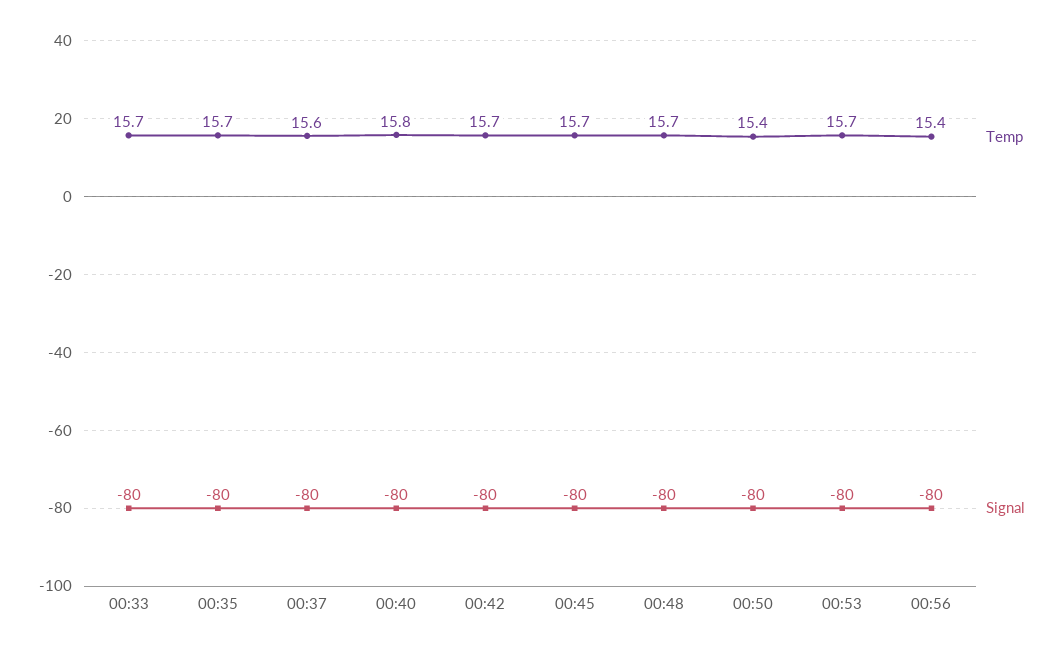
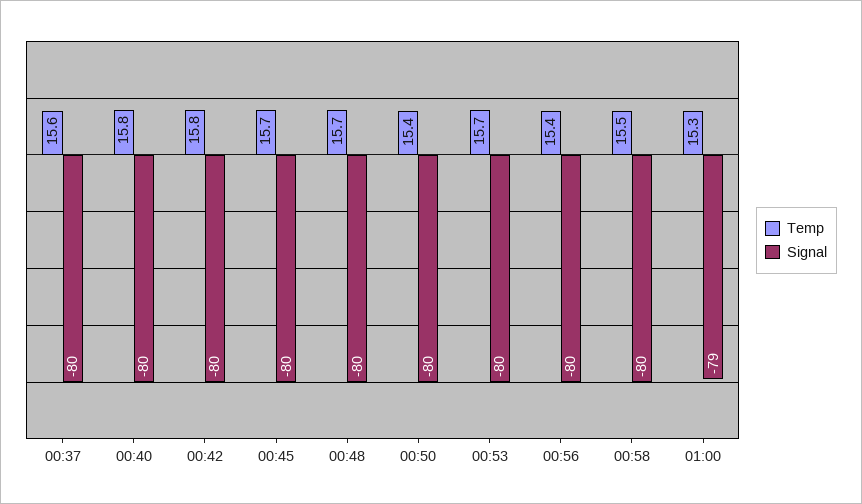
Temp, 00:33: 15.7 -> none
Signal, 00:33: -80 -> none
Temp, 00:35: 15.7 -> none
Signal, 00:35: -80 -> none
Temp, 00:42: 15.7 -> 15.8
Temp, 00:58: none -> 15.5
Signal, 00:58: none -> -80
Temp, 01:00: none -> 15.3
Signal, 01:00: none -> -79

